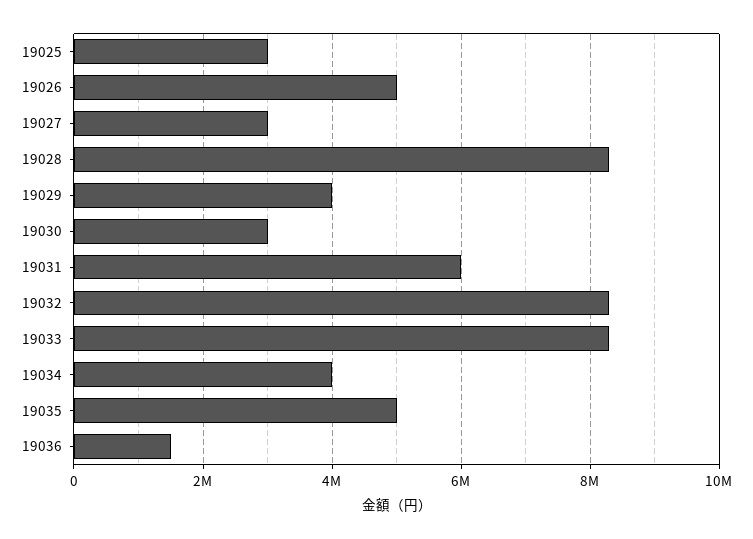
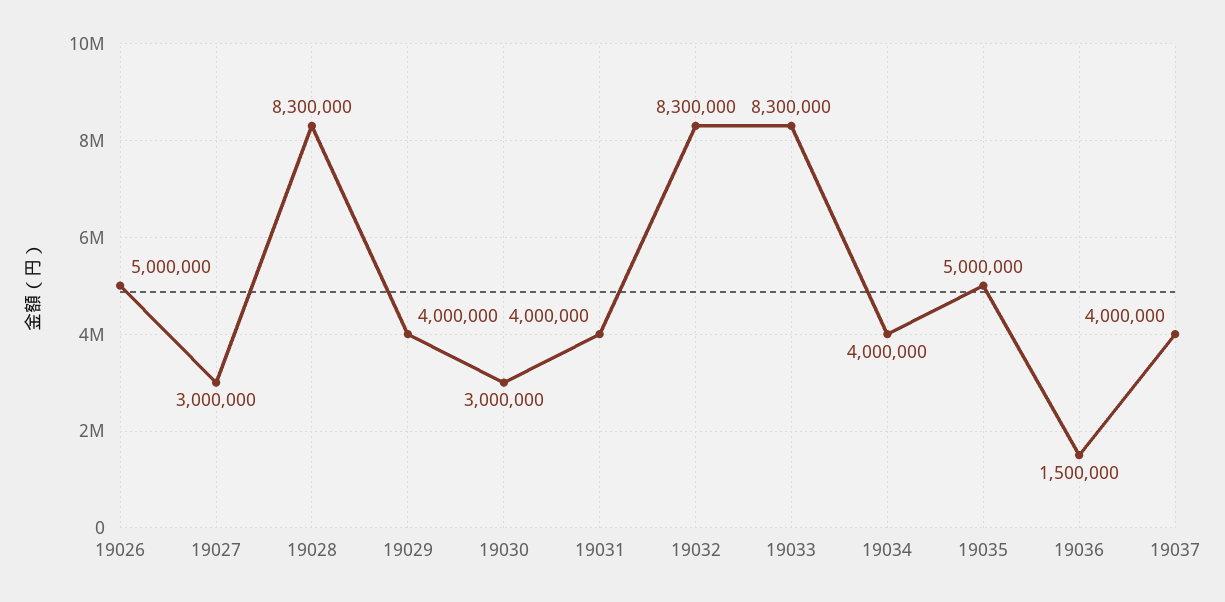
19025: 3000000 -> none
19031: 6000000 -> 4000000
19037: none -> 4000000

